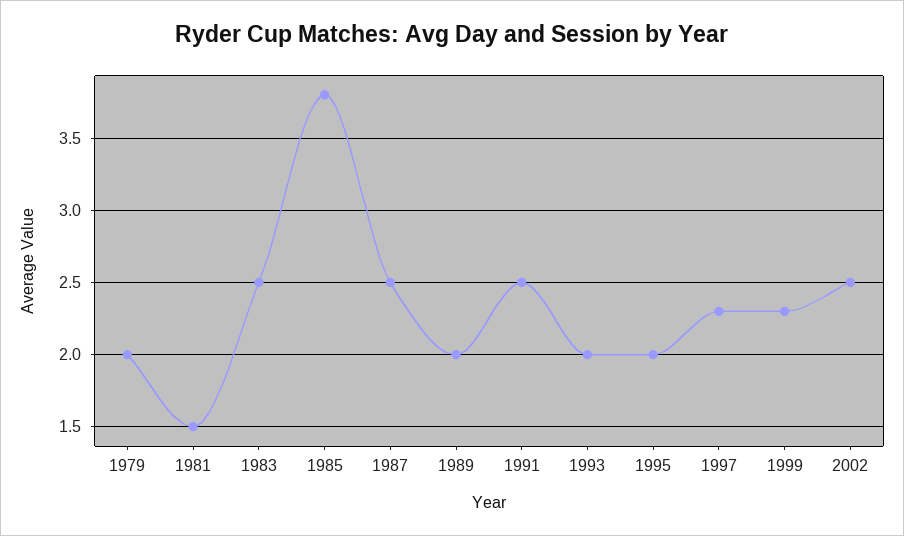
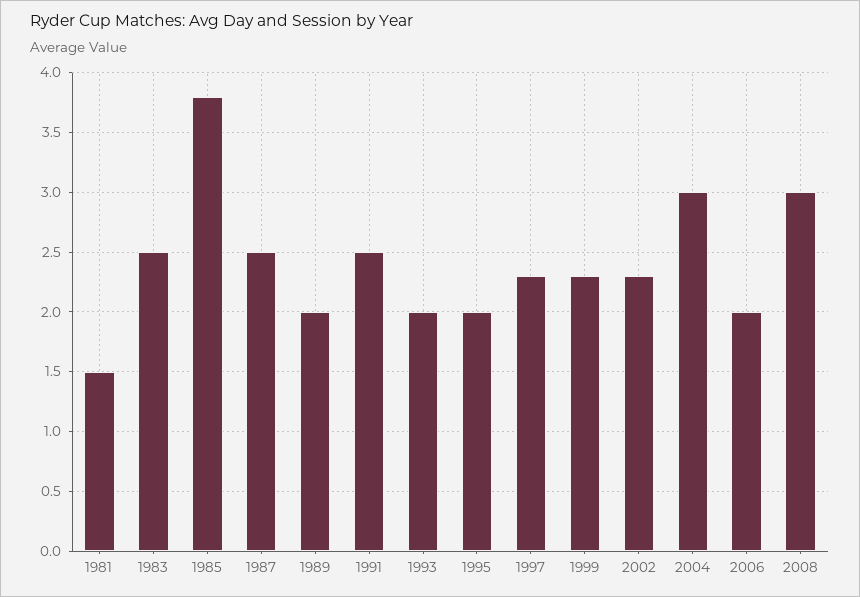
1979: 2 -> none
2002: 2.5 -> 2.3
2004: none -> 3
2006: none -> 2
2008: none -> 3

